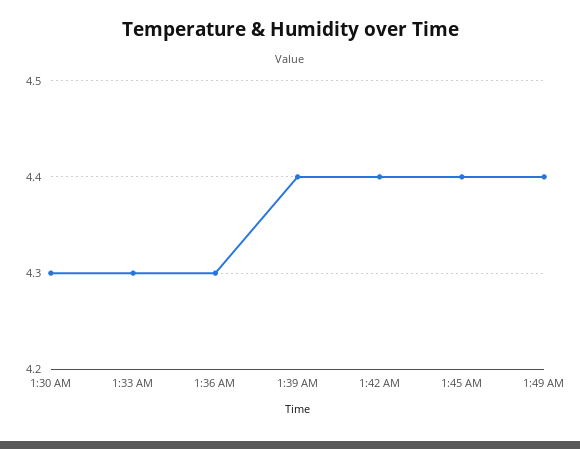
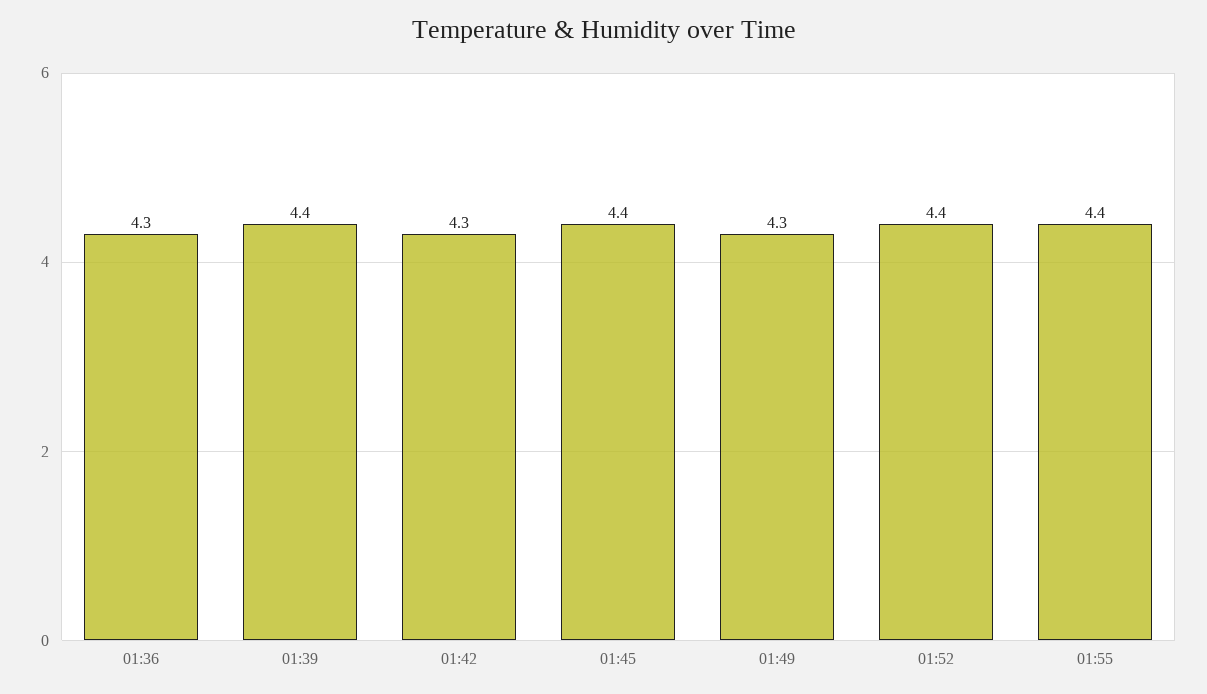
1:30 AM: 4.3 -> none
1:33 AM: 4.3 -> none
1:42 AM: 4.4 -> 4.3
1:49 AM: 4.4 -> 4.3
01:52: none -> 4.4
01:55: none -> 4.4

